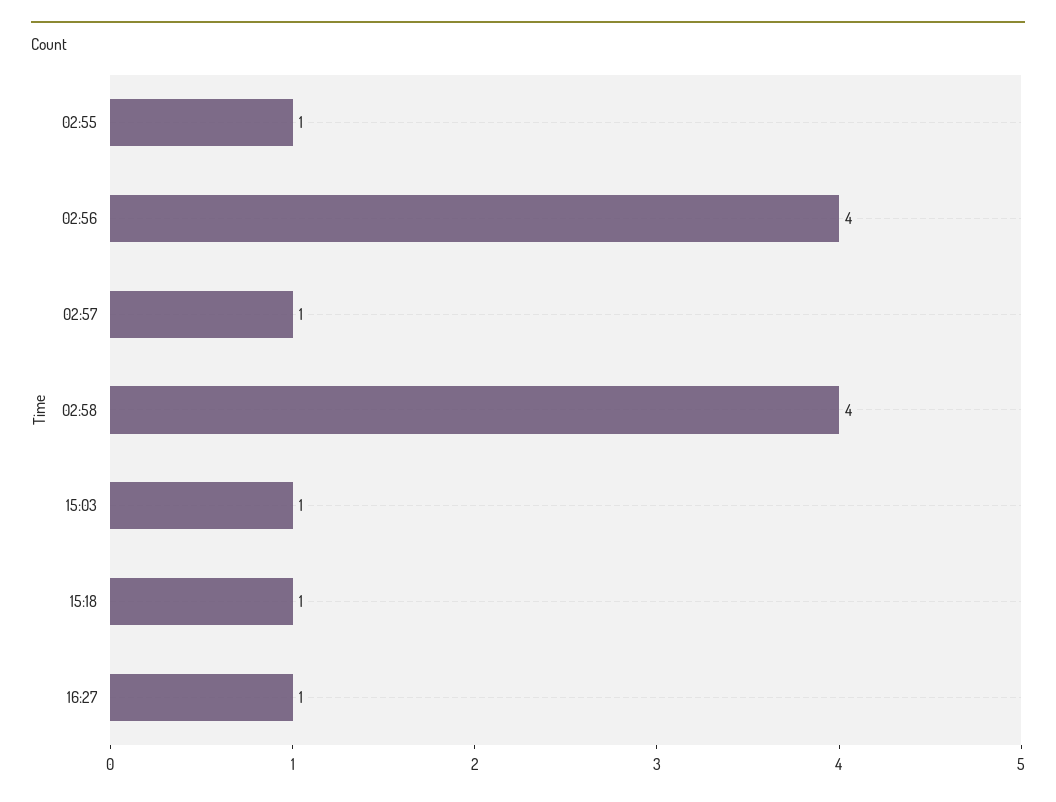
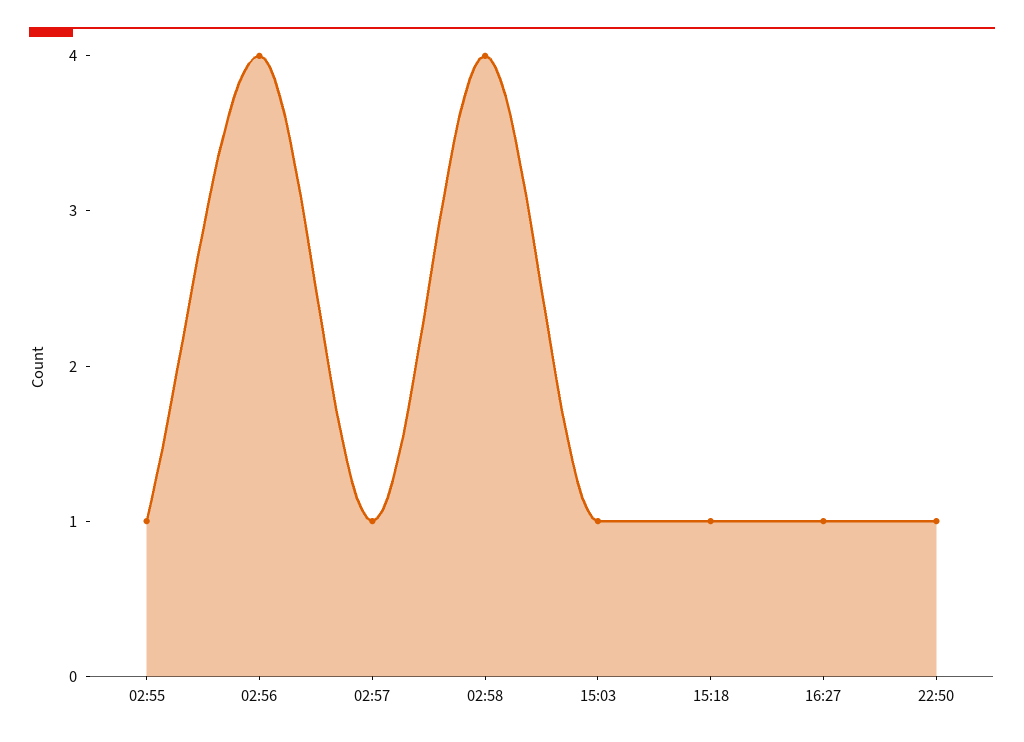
22:50: none -> 1

